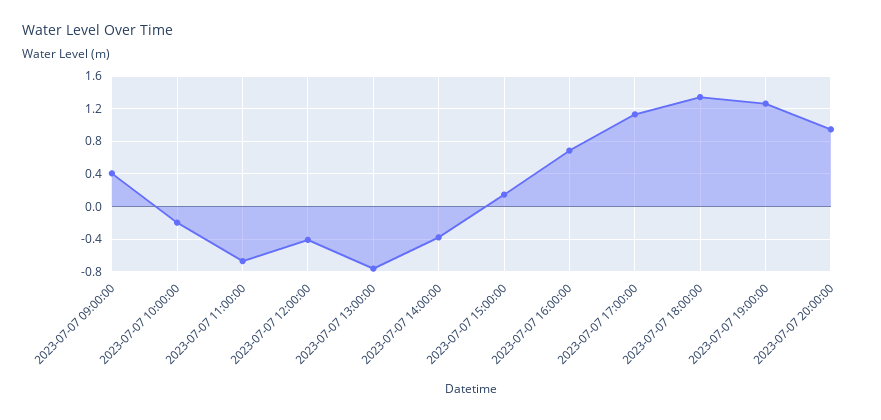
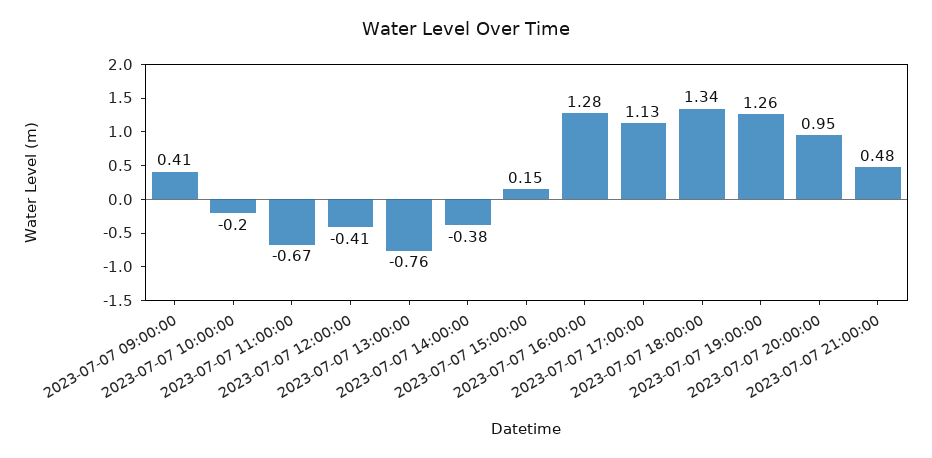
2023-07-07 16:00:00: 0.7 -> 1.28
2023-07-07 21:00:00: none -> 0.48

